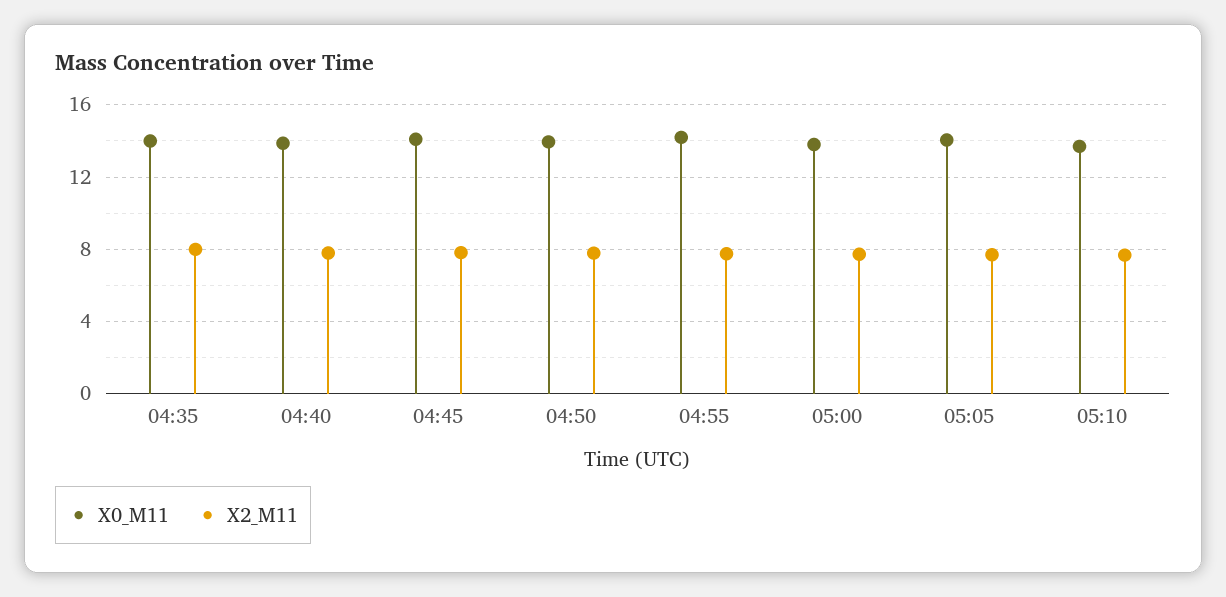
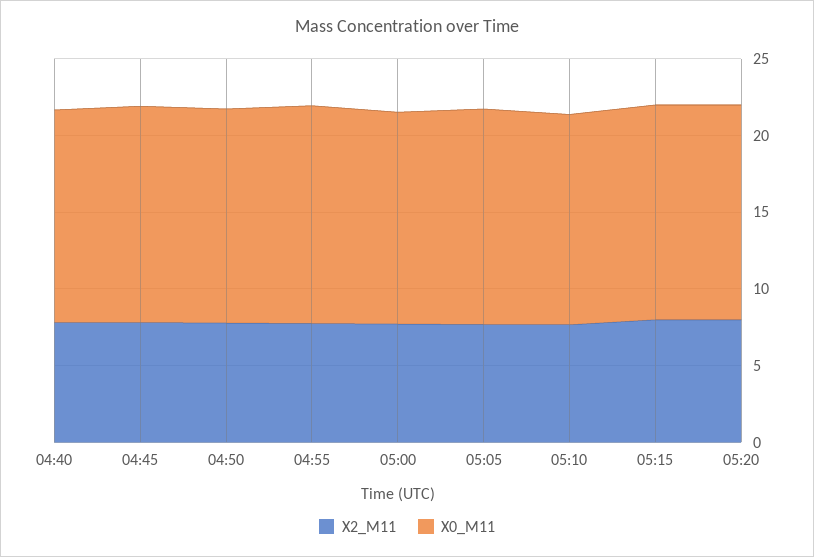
X0_M11, 04:35: 14 -> none
X2_M11, 04:35: 8 -> none
X2_M11, 05:15: none -> 8
X0_M11, 05:15: none -> 14
X2_M11, 05:20: none -> 8
X0_M11, 05:20: none -> 14

